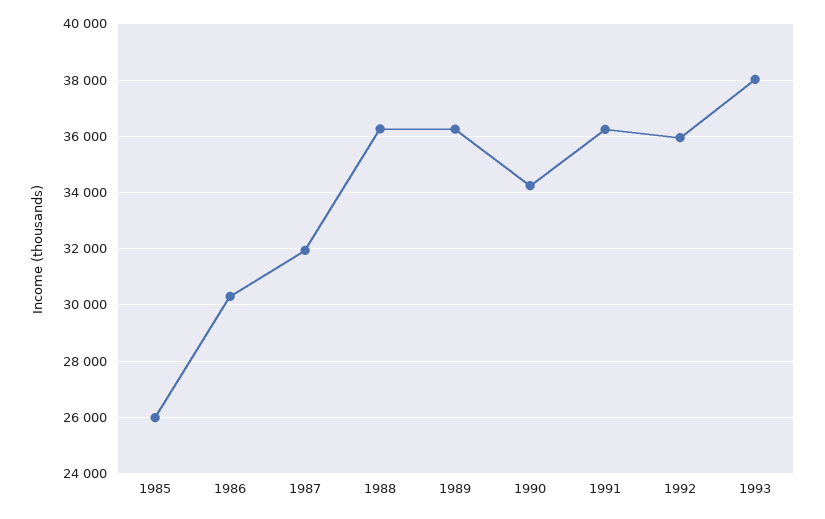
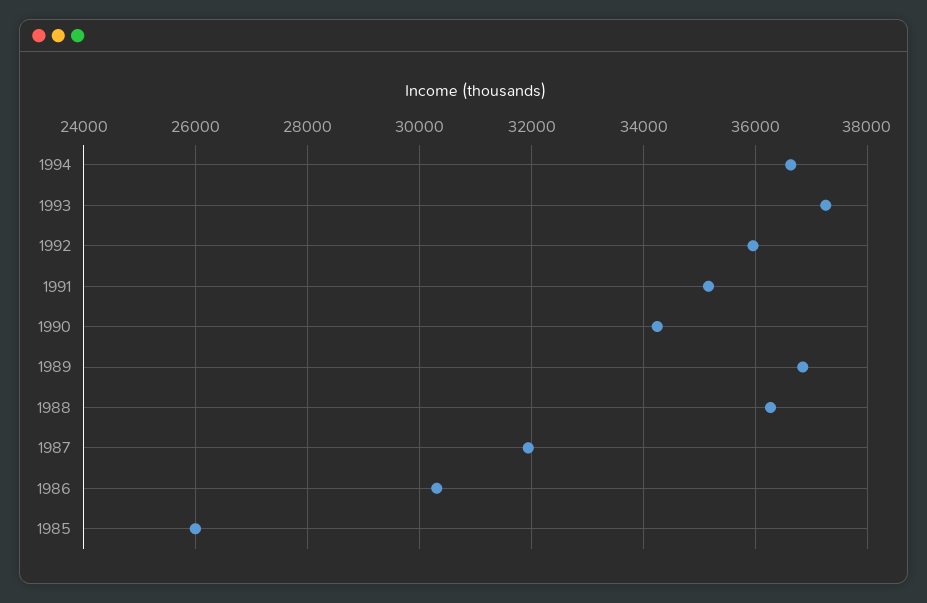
1989: 36250 -> 36800
1991: 36250 -> 35200
1993: 38000 -> 37200
1994: none -> 36600

